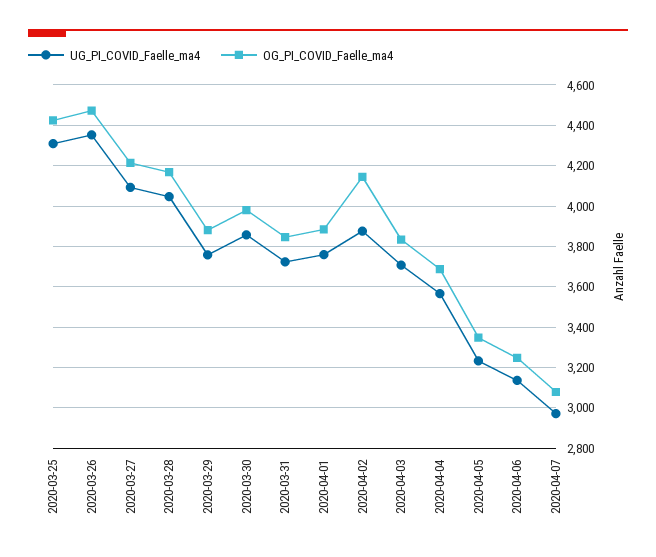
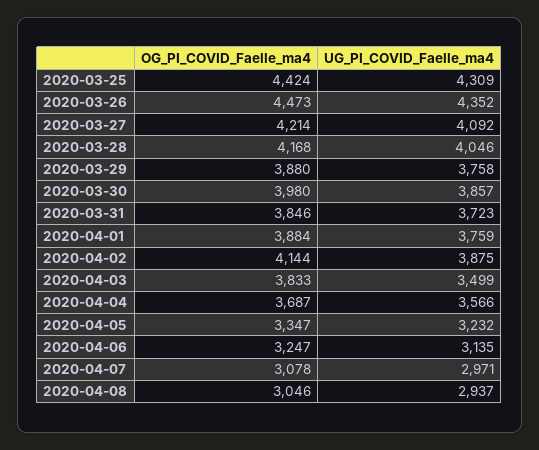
UG_PI_COVID_Faelle_ma4, 2020-04-03: 3700 -> 3499
OG_PI_COVID_Faelle_ma4, 2020-04-08: none -> 3046
UG_PI_COVID_Faelle_ma4, 2020-04-08: none -> 2937

